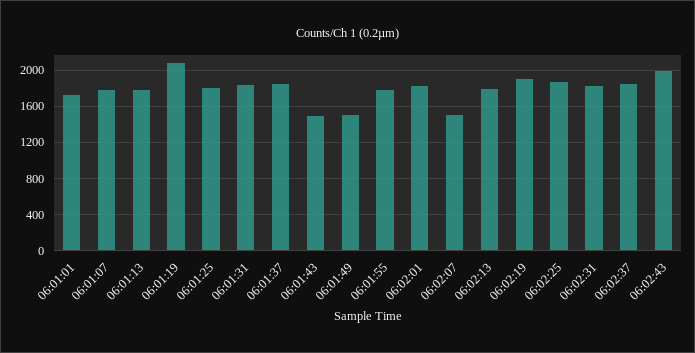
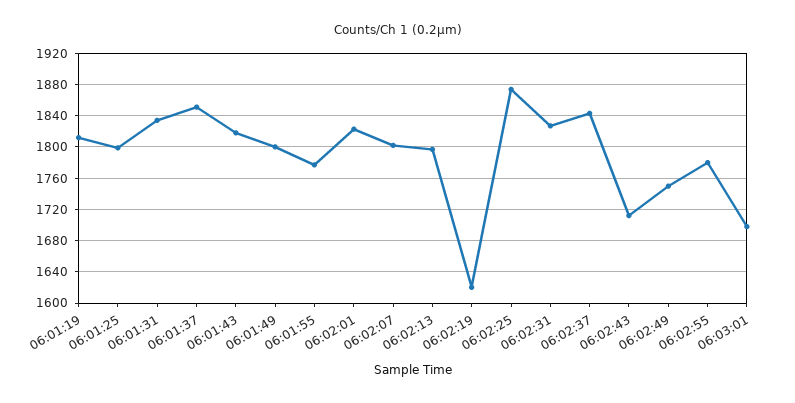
06:01:01: 1700 -> none
06:01:07: 1800 -> none
06:01:13: 1800 -> none
06:01:19: 2100 -> 1810
06:01:43: 1500 -> 1820
06:01:49: 1500 -> 1800
06:02:07: 1500 -> 1800
06:02:19: 1900 -> 1620
06:02:43: 2000 -> 1710
06:02:49: none -> 1750
06:02:55: none -> 1780
06:03:01: none -> 1700

